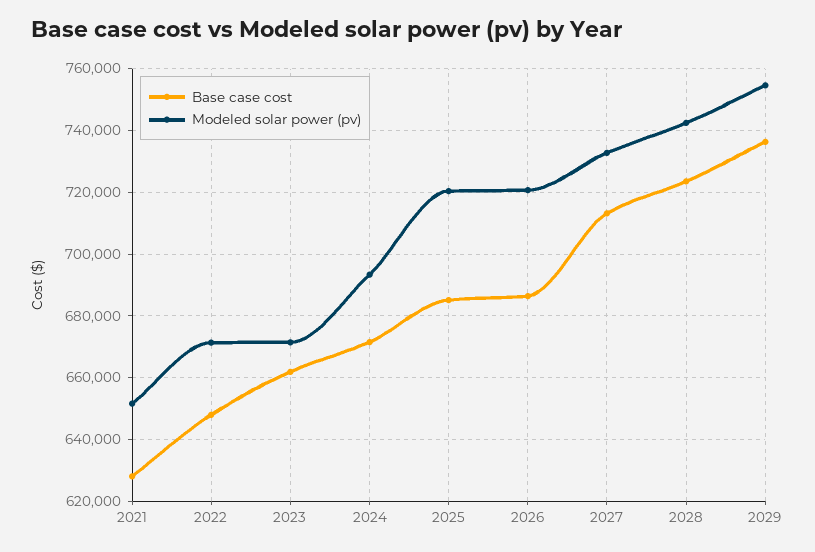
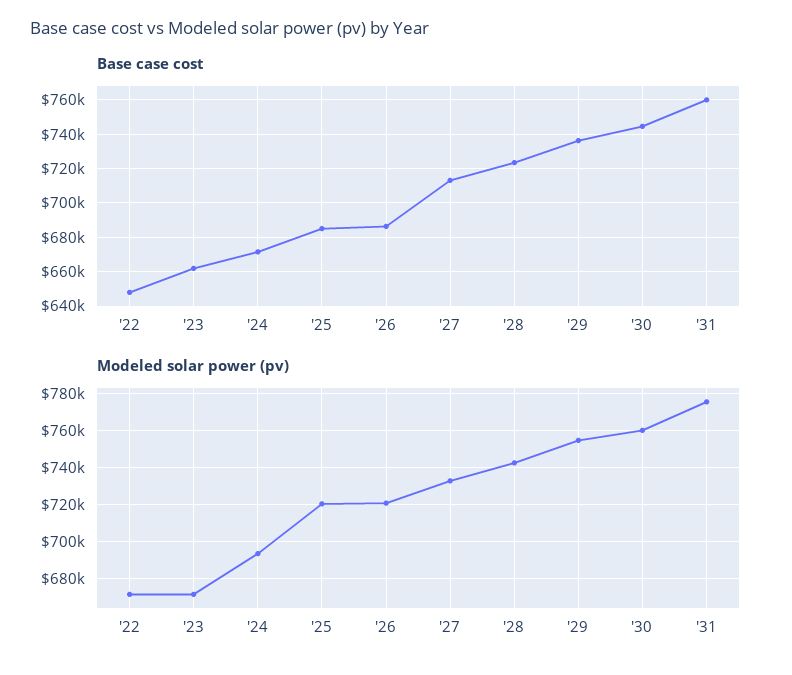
Base case cost, 2021: 628000 -> none
Modeled solar power (pv), 2021: 652000 -> none
Base case cost, '30: none -> 745000
Base case cost, '31: none -> 760000
Modeled solar power (pv), '30: none -> 760000
Modeled solar power (pv), '31: none -> 775000

